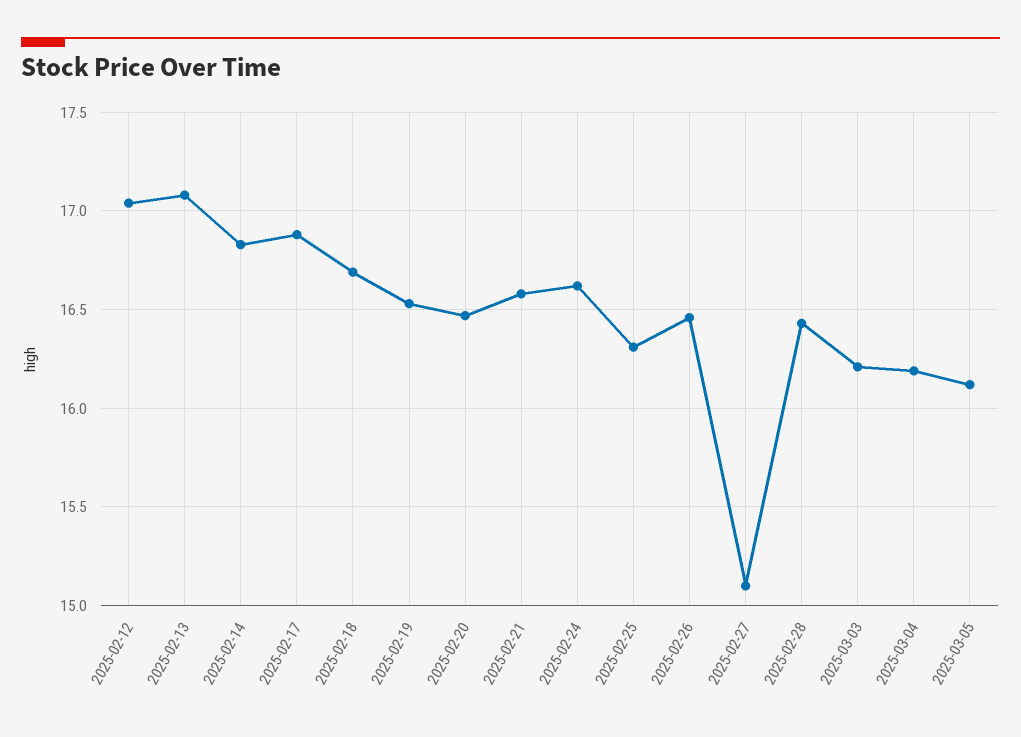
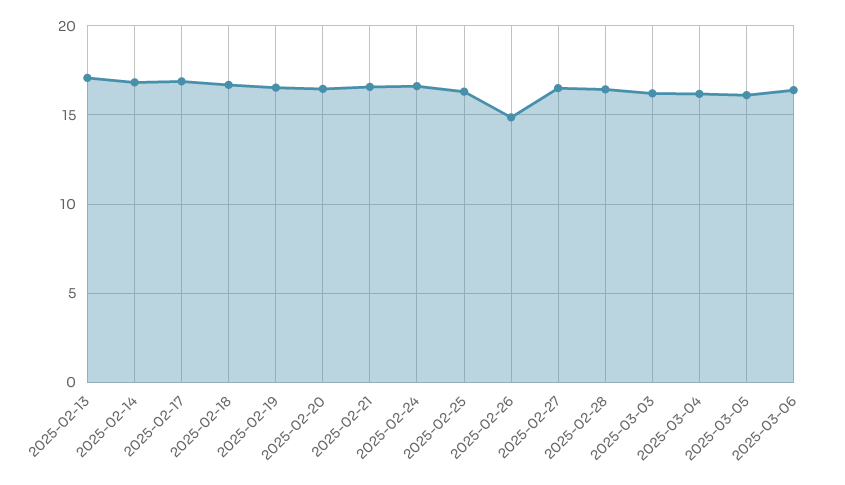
2025-02-12: 17.05 -> none
2025-02-26: 16.45 -> 15
2025-02-27: 15.1 -> 16.5
2025-03-06: none -> 16.5

